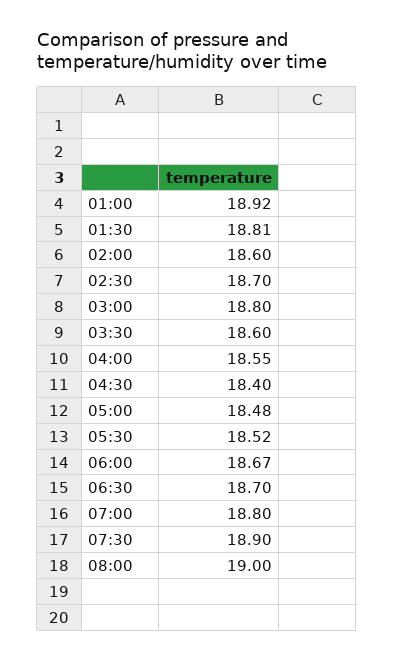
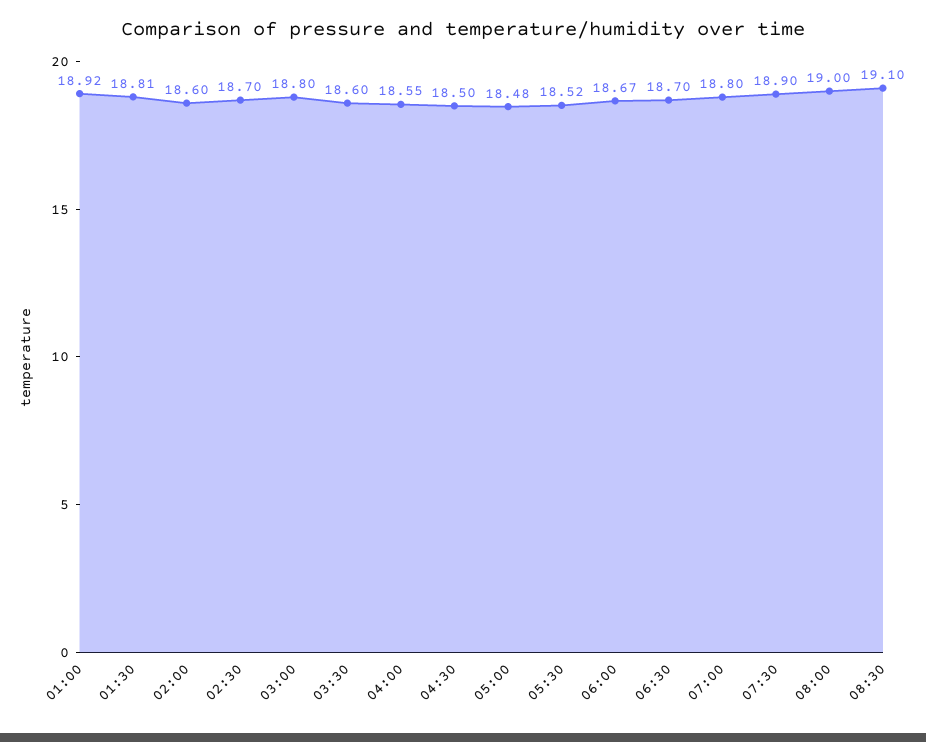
04:30: 18.4 -> 18.5
08:30: none -> 19.1

